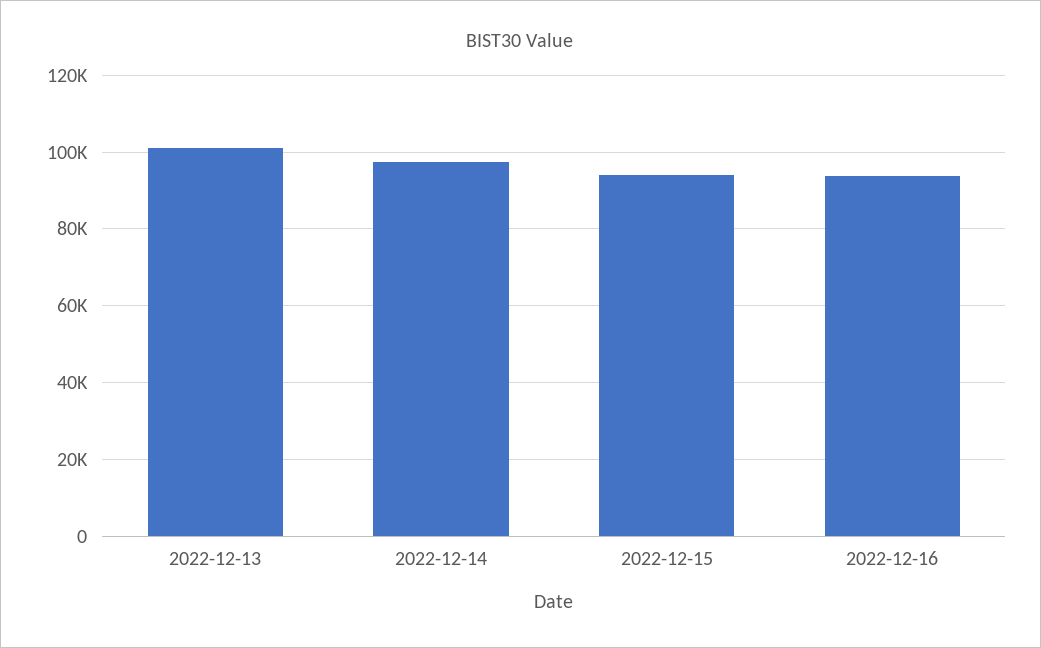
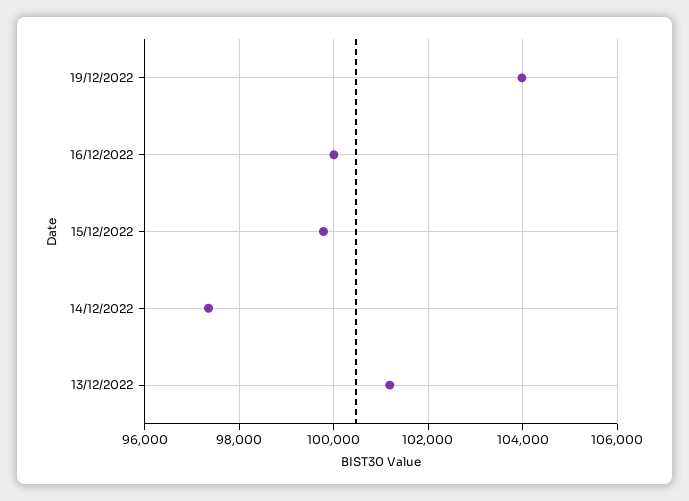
2022-12-15: 94000 -> 99800
2022-12-16: 94000 -> 100000
19/12/2022: none -> 104000

